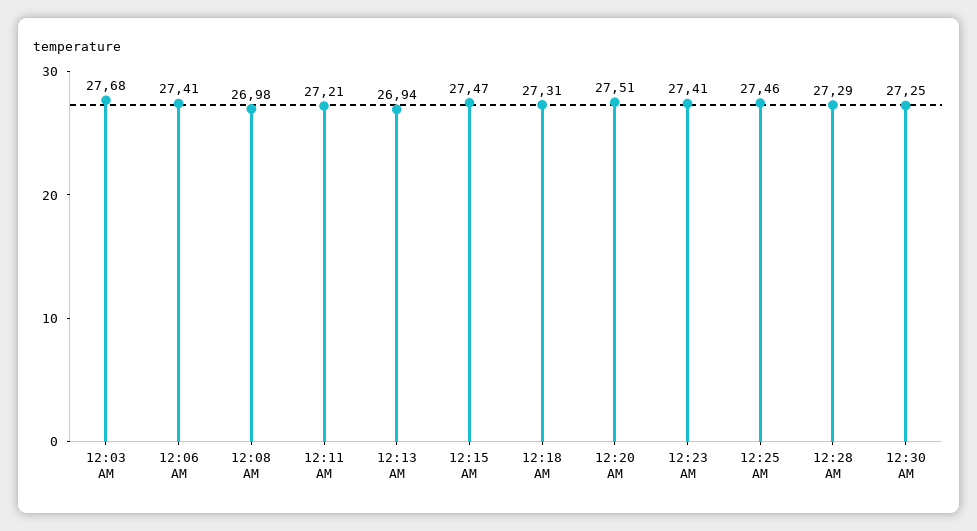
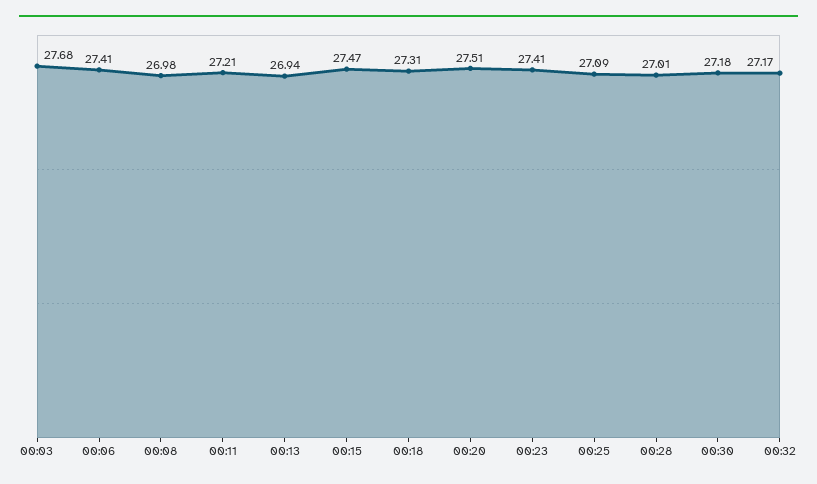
12:25 AM: 27.46 -> 27.09
12:28 AM: 27.29 -> 27.01
12:30 AM: 27.25 -> 27.18
00:32: none -> 27.17

